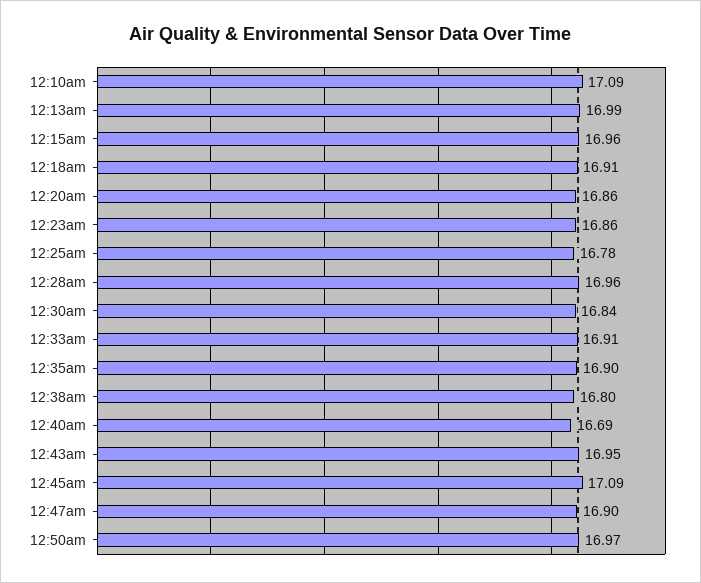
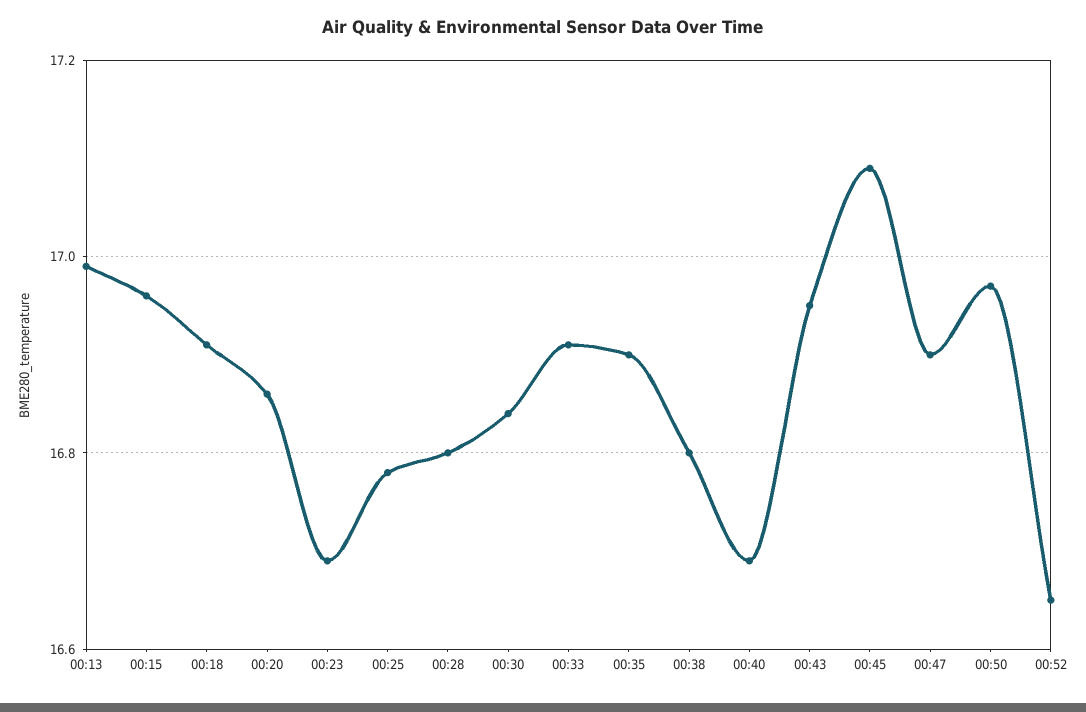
12:10am: 17.09 -> none
12:23am: 16.86 -> 16.7
12:28am: 16.96 -> 16.8
00:52: none -> 16.65

